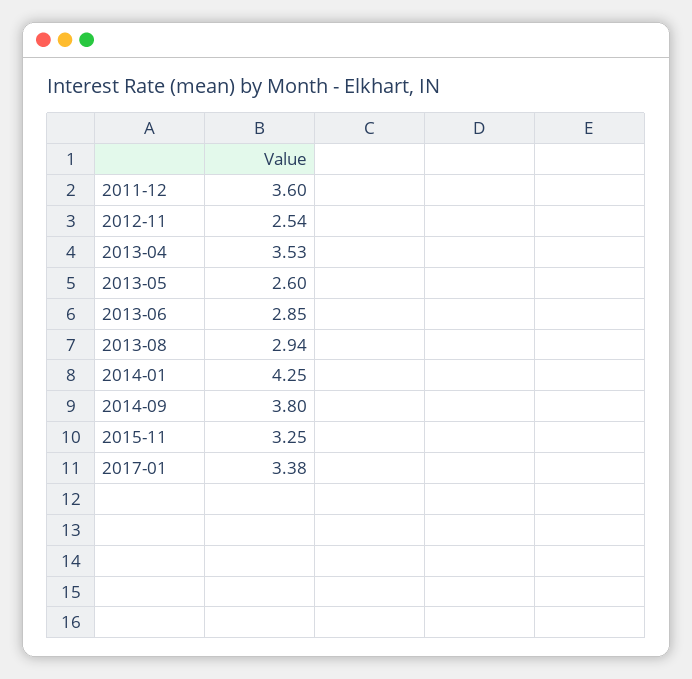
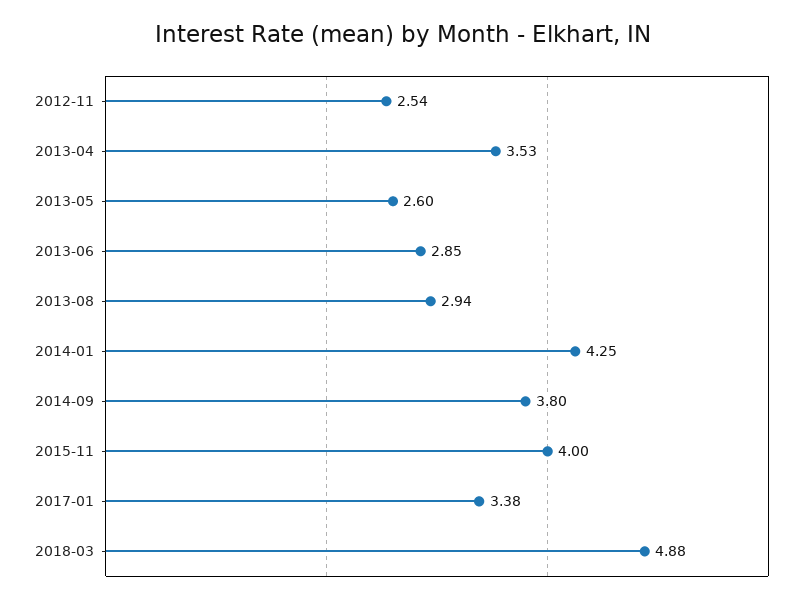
2011-12: 3.6 -> none
2015-11: 3.25 -> 4
2018-03: none -> 4.88

